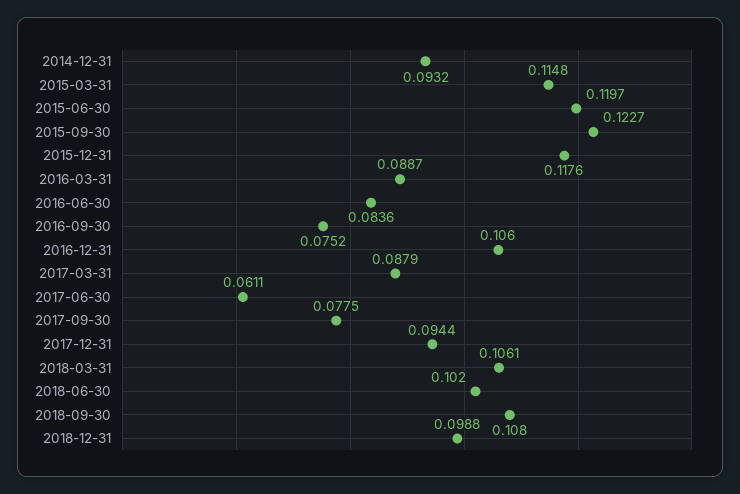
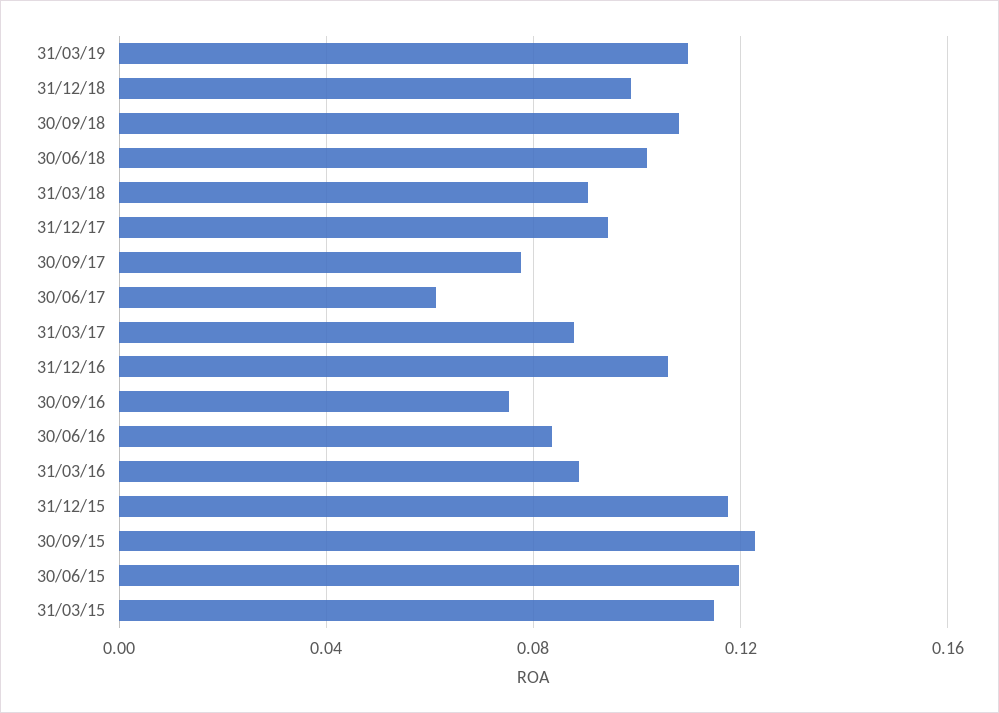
2014-12-31: 0.0932 -> none
2018-03-31: 0.1061 -> 0.09
31/03/19: none -> 0.11

